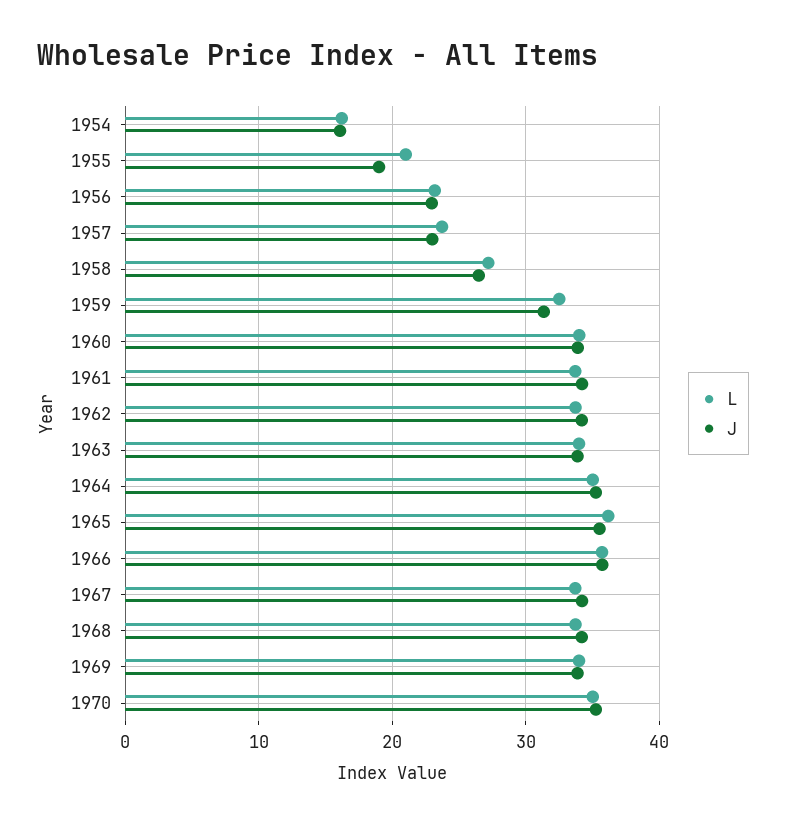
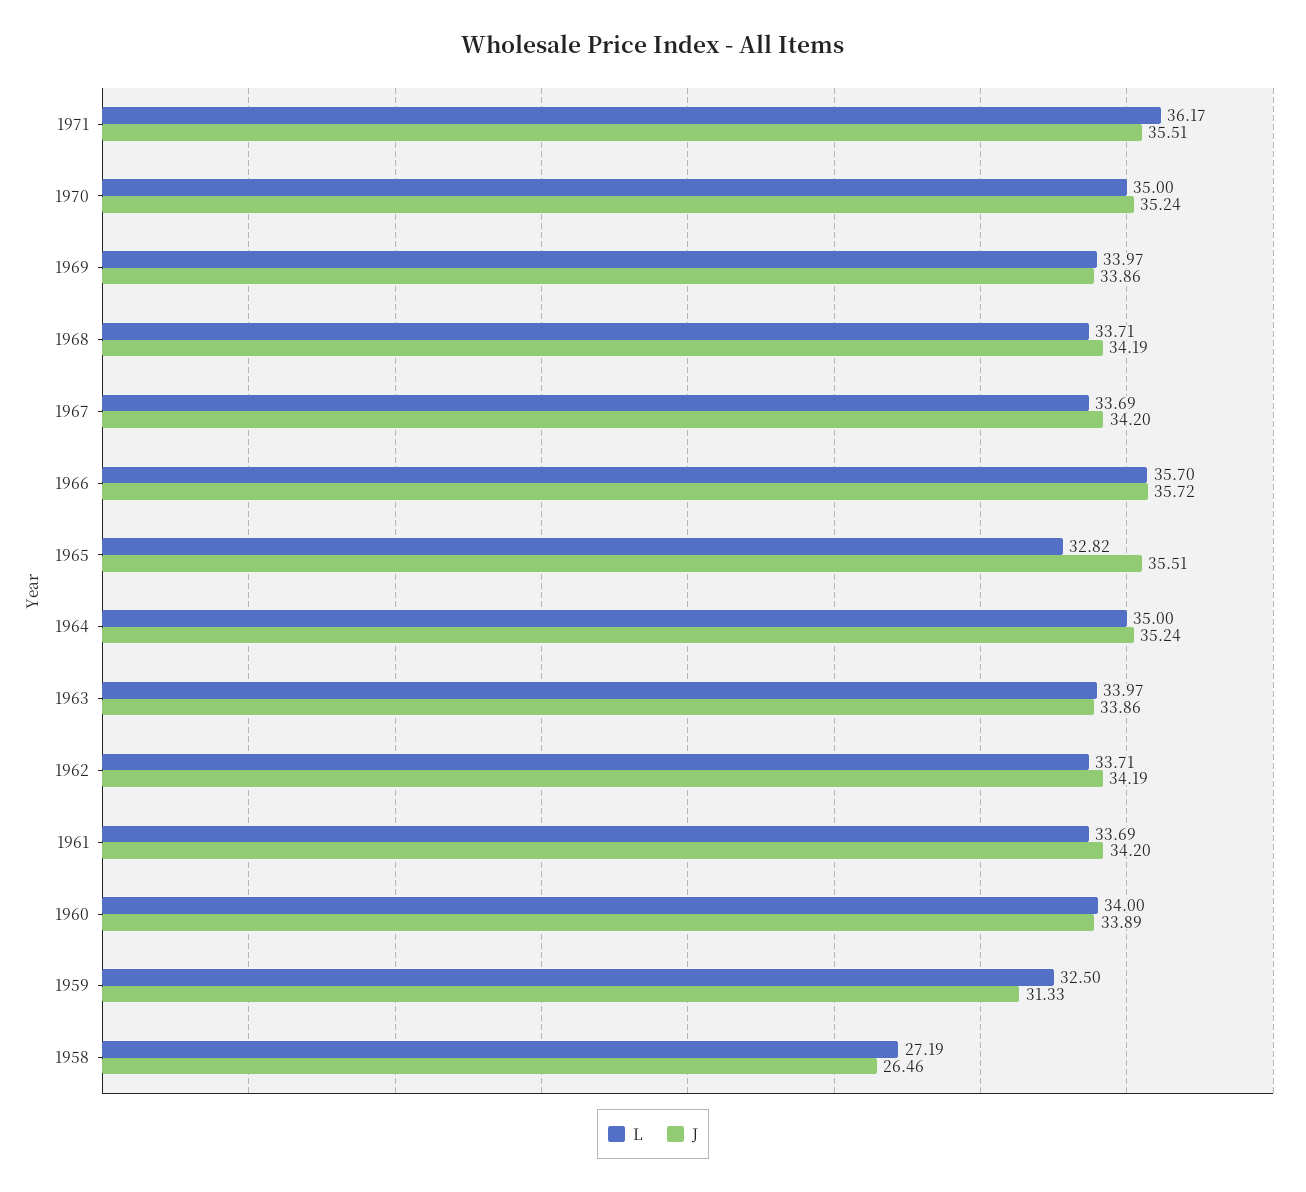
L, 1954: 16 -> none
J, 1954: 16 -> none
L, 1955: 21 -> none
J, 1955: 19 -> none
L, 1956: 23 -> none
J, 1956: 23 -> none
L, 1957: 24 -> none
J, 1957: 23 -> none
L, 1965: 36 -> 32.82
L, 1971: none -> 36.17
J, 1971: none -> 35.51

